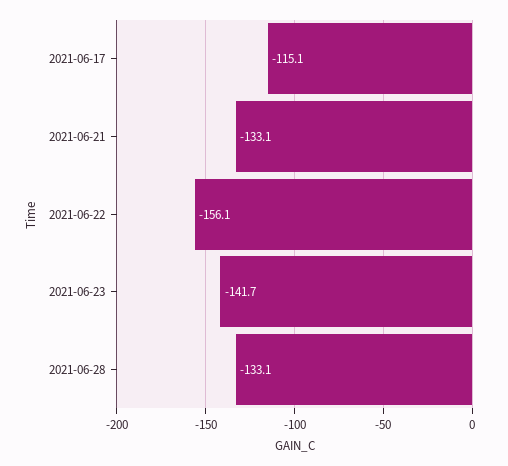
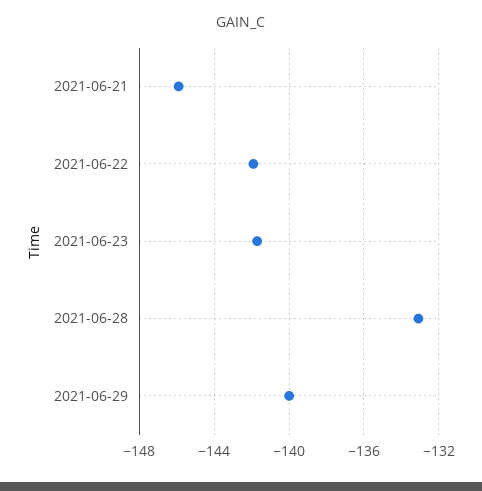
2021-06-17: -115.1 -> none
2021-06-21: -133.1 -> -146
2021-06-22: -156.1 -> -142
2021-06-29: none -> -140

